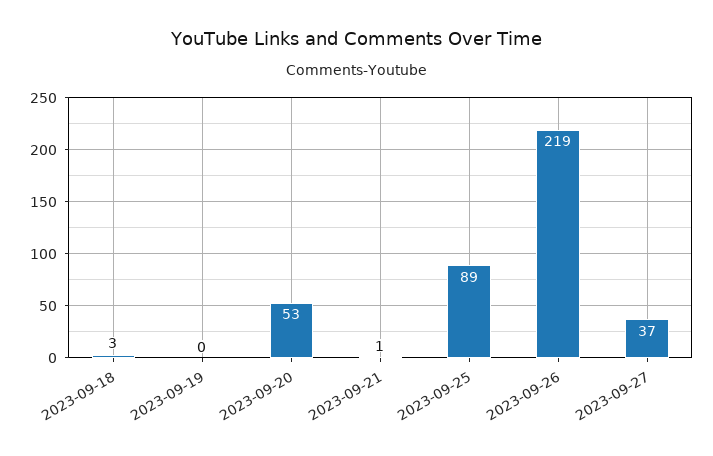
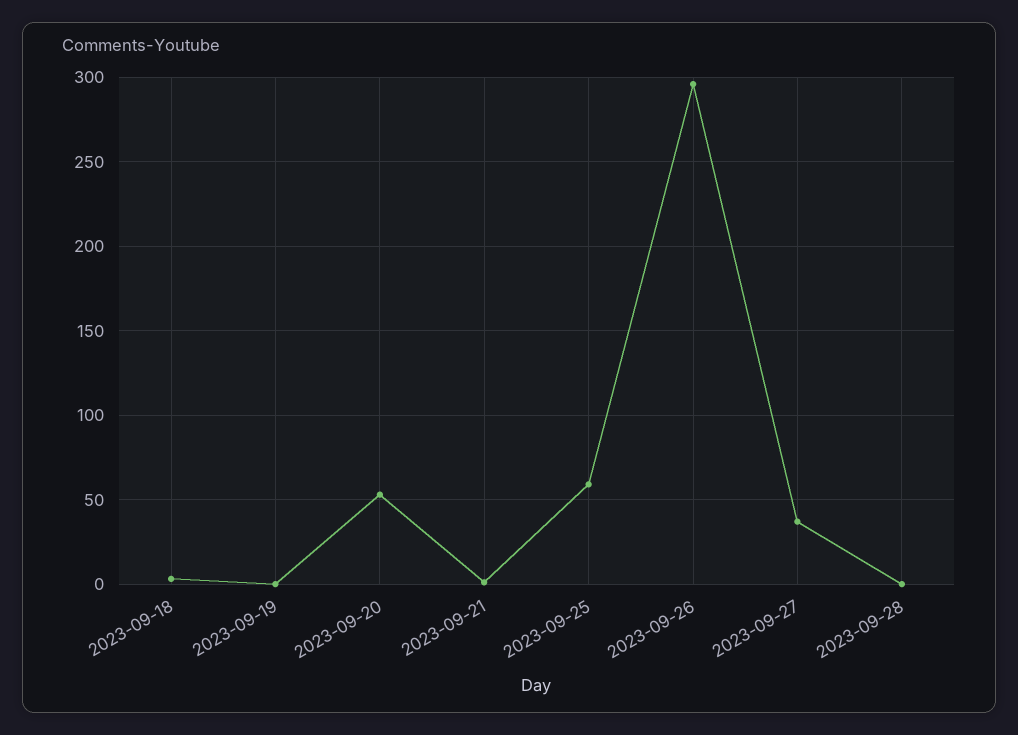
2023-09-25: 89 -> 60
2023-09-26: 219 -> 295
2023-09-28: none -> 0

